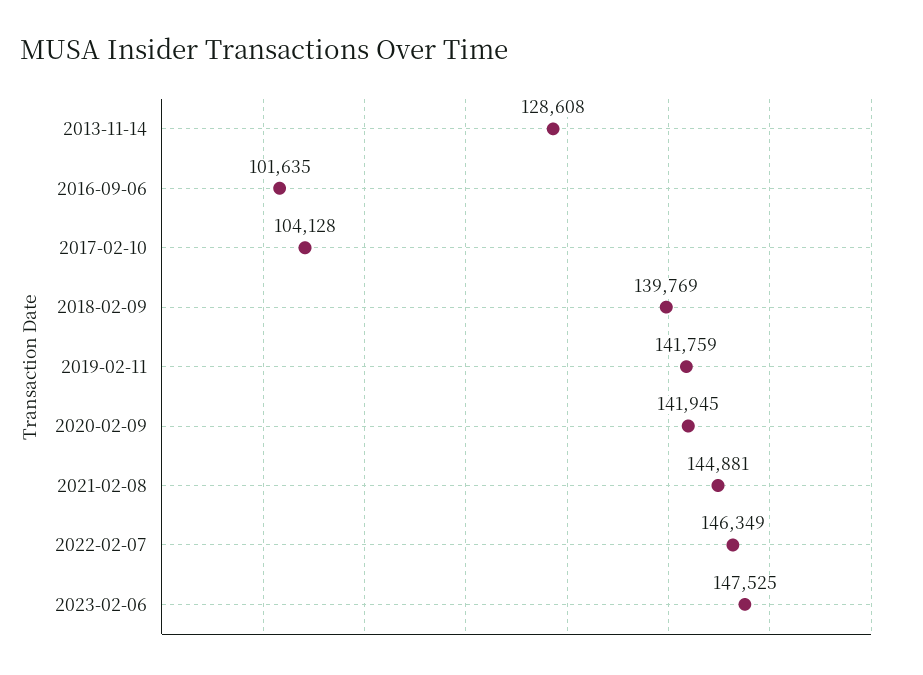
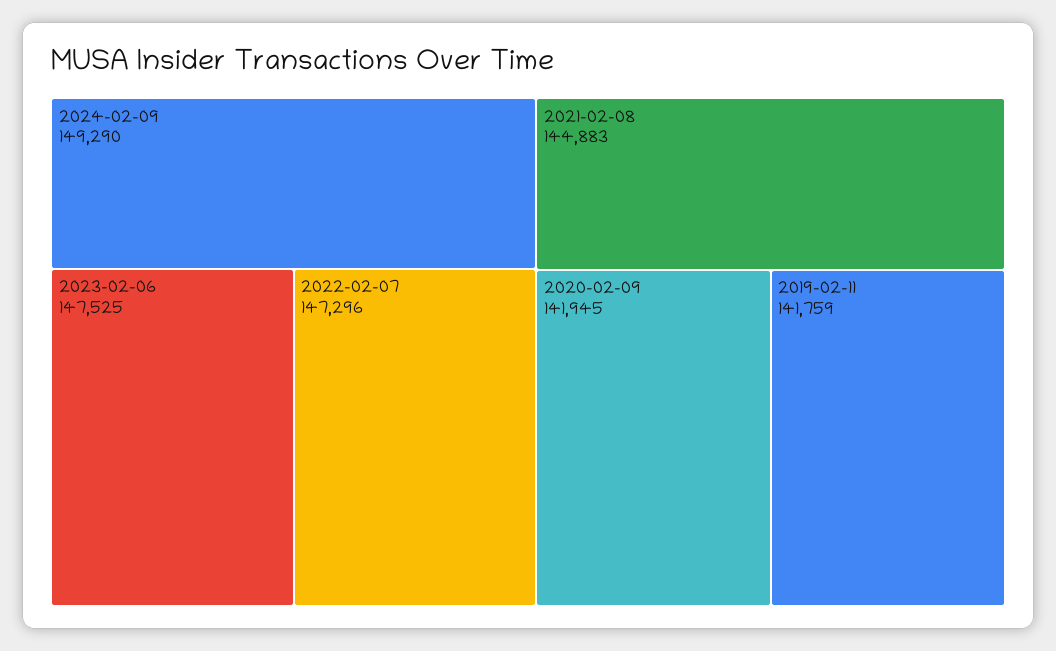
2013-11-14: 128608 -> none
2016-09-06: 101635 -> none
2017-02-10: 104128 -> none
2018-02-09: 139769 -> none
2021-02-08: 144881 -> 144883
2022-02-07: 146349 -> 147296
2024-02-09: none -> 149290

